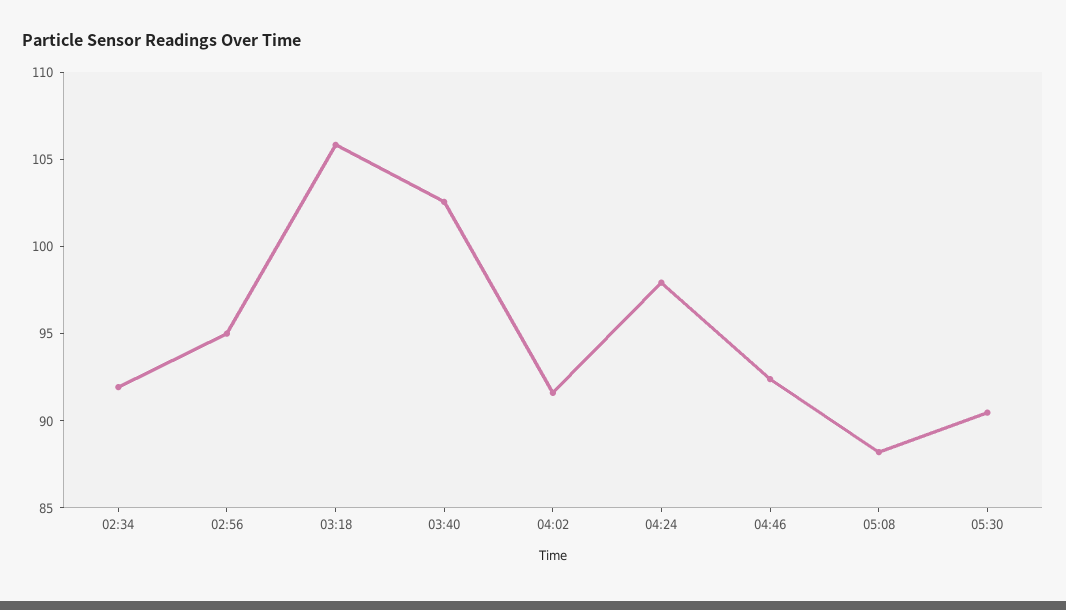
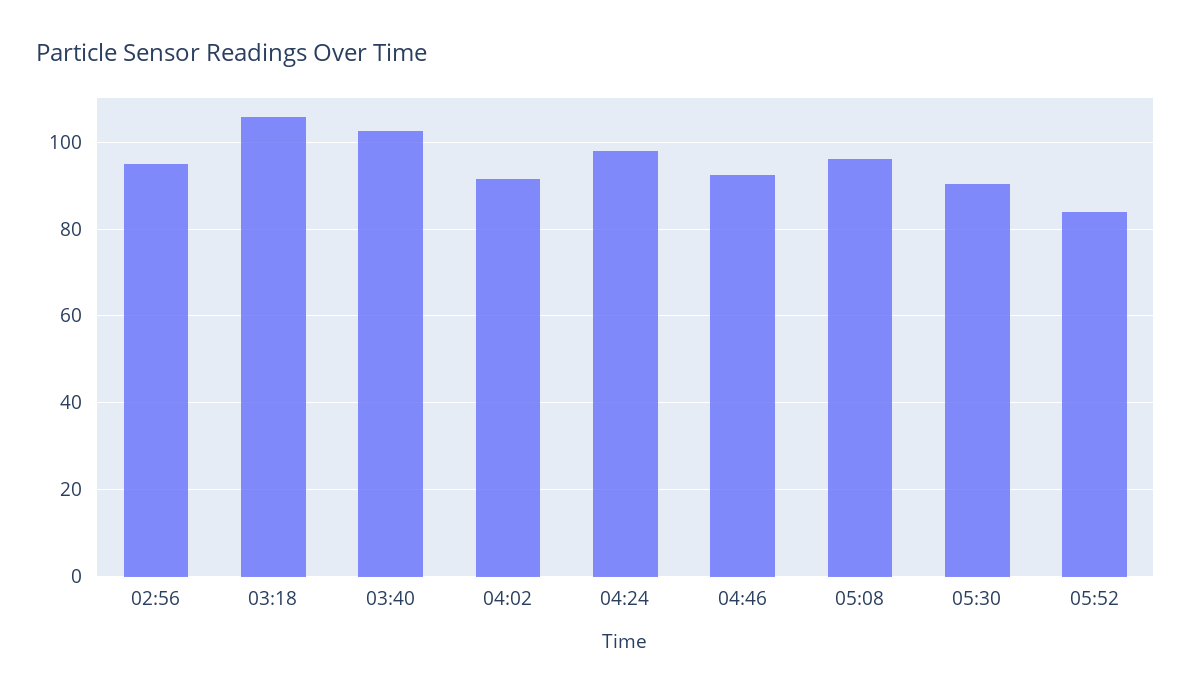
02:34: 92 -> none
05:08: 88 -> 96
05:52: none -> 84

